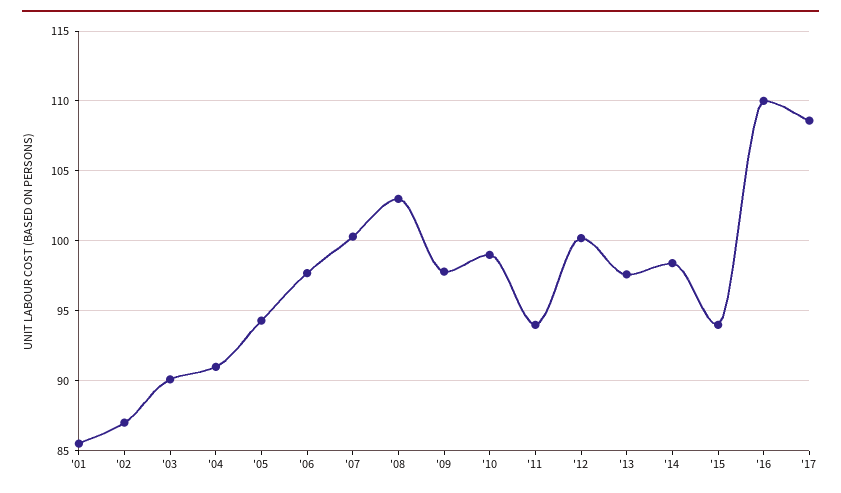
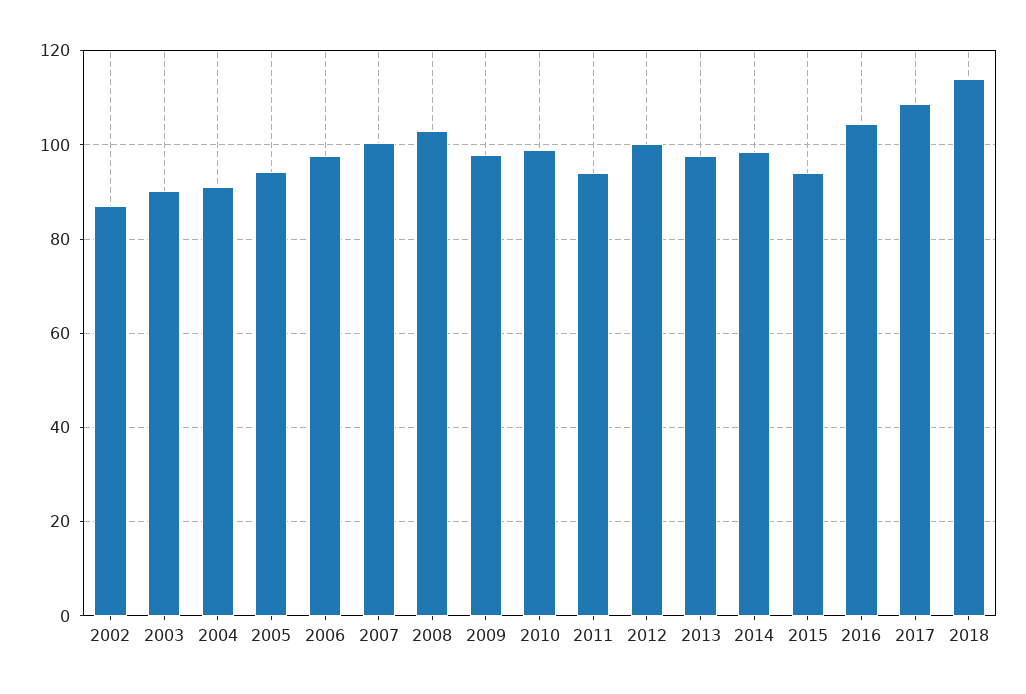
'01: 85.5 -> none
'16: 110 -> 104
2018: none -> 114

